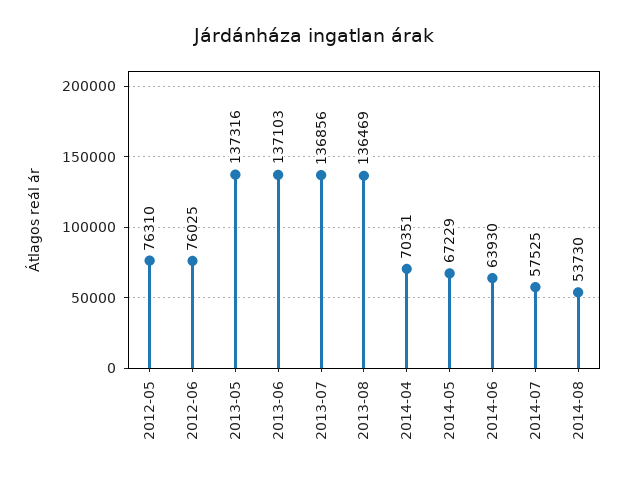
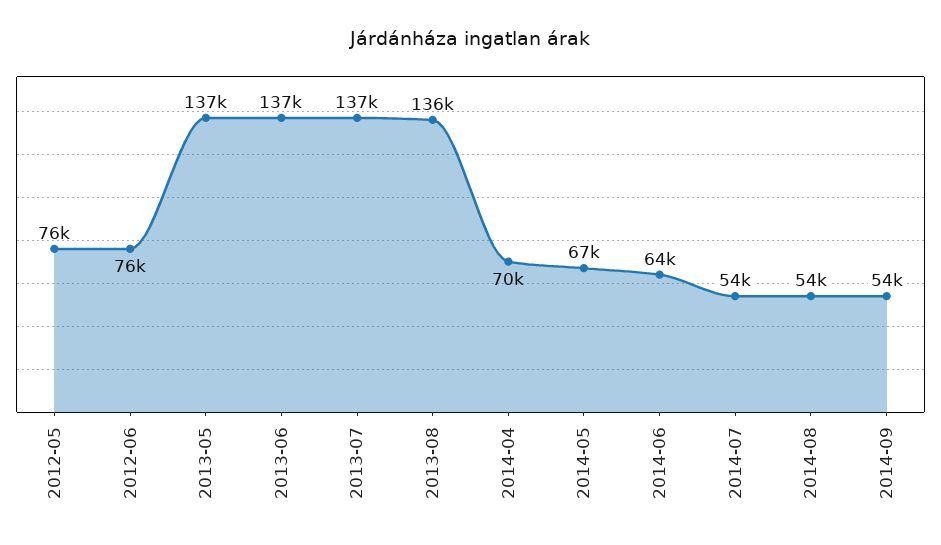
2014-07: 57525 -> 54000
2014-09: none -> 54000

